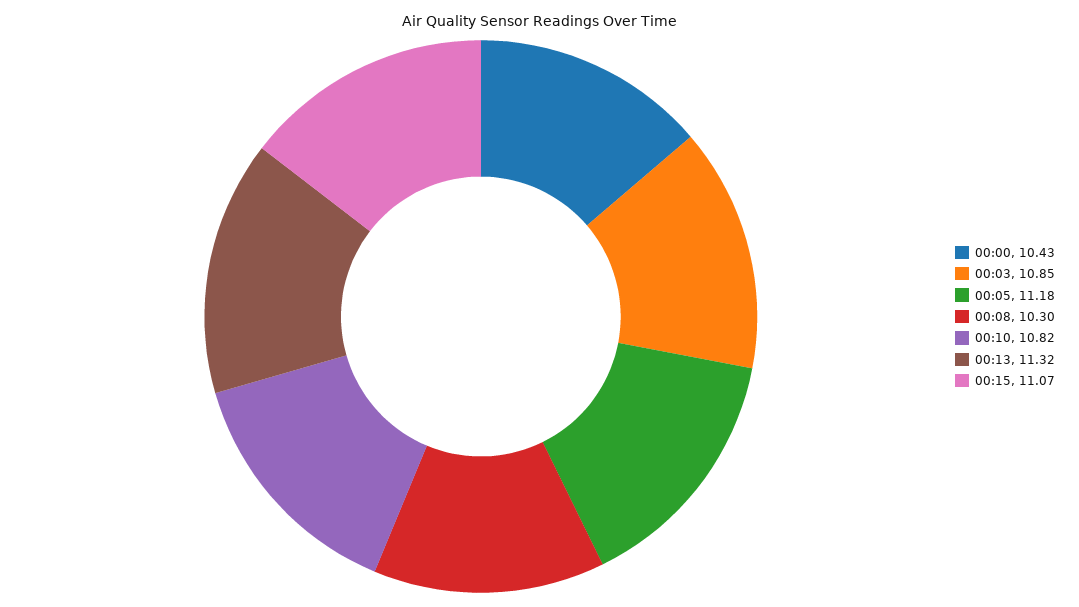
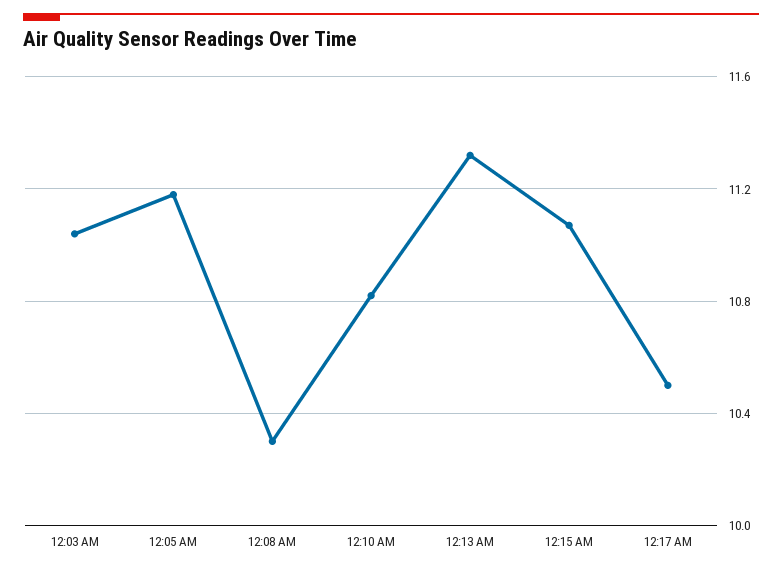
00:00: 10.43 -> none
00:03: 10.85 -> 11.05
12:17 AM: none -> 10.5

